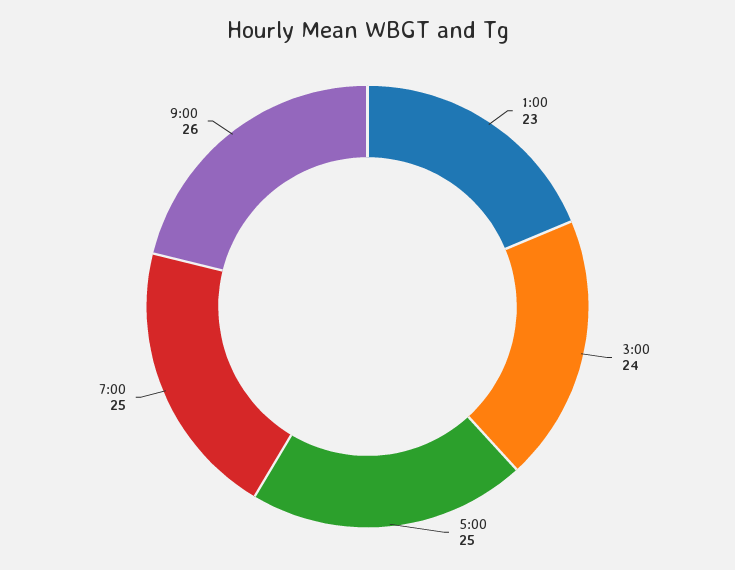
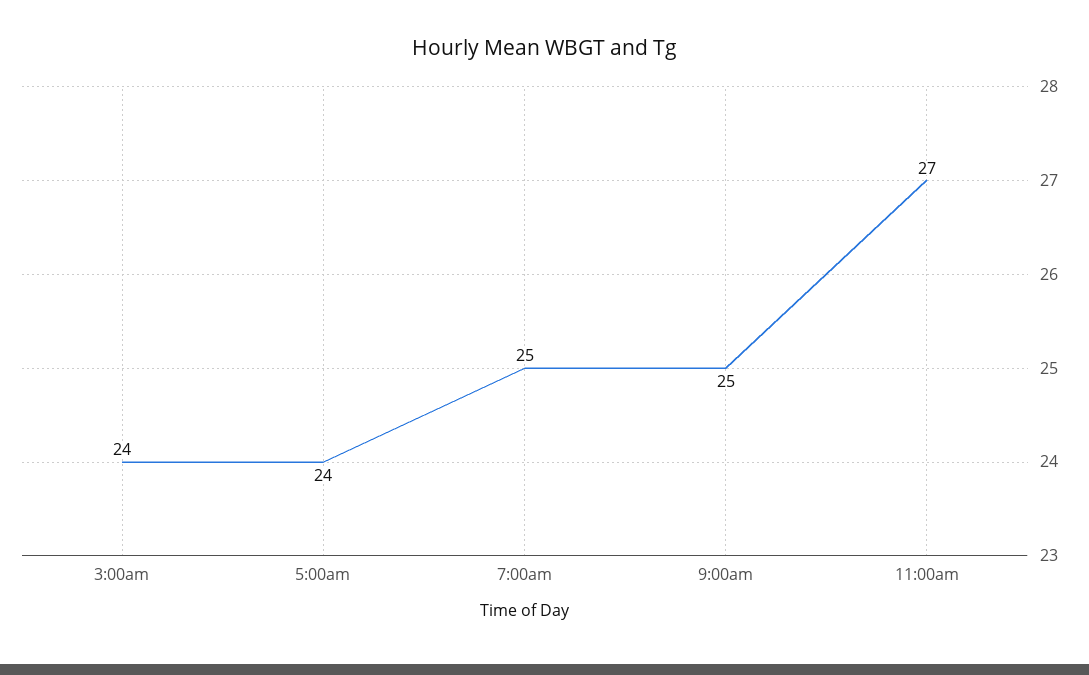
1:00: 23 -> none
5:00: 25 -> 24
9:00: 26 -> 25
11:00am: none -> 27

